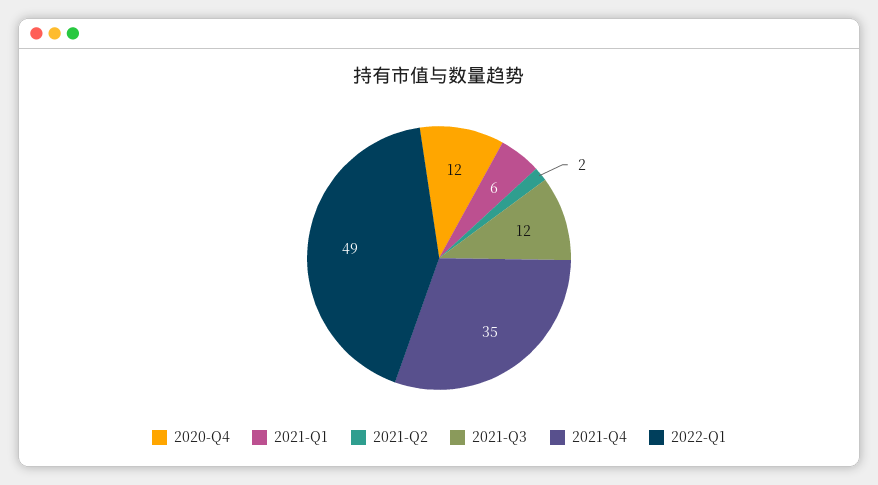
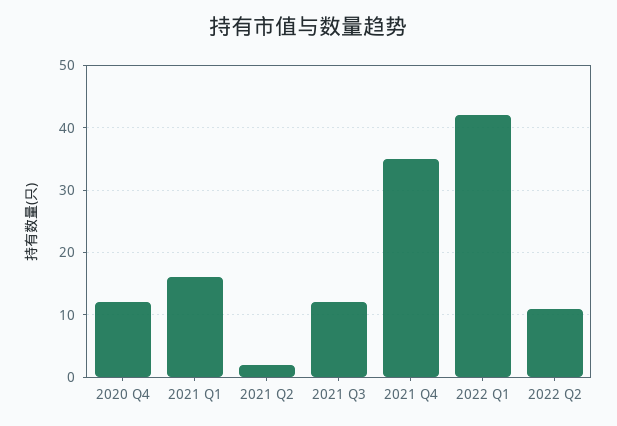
2021-Q1: 6 -> 16
2022-Q1: 49 -> 42
2022 Q2: none -> 11

